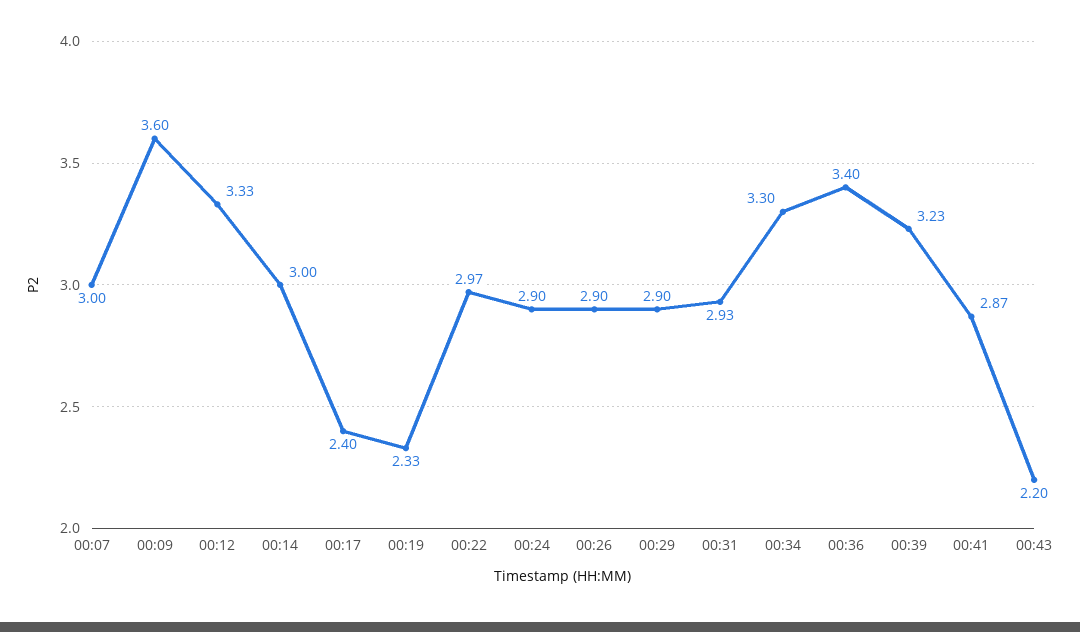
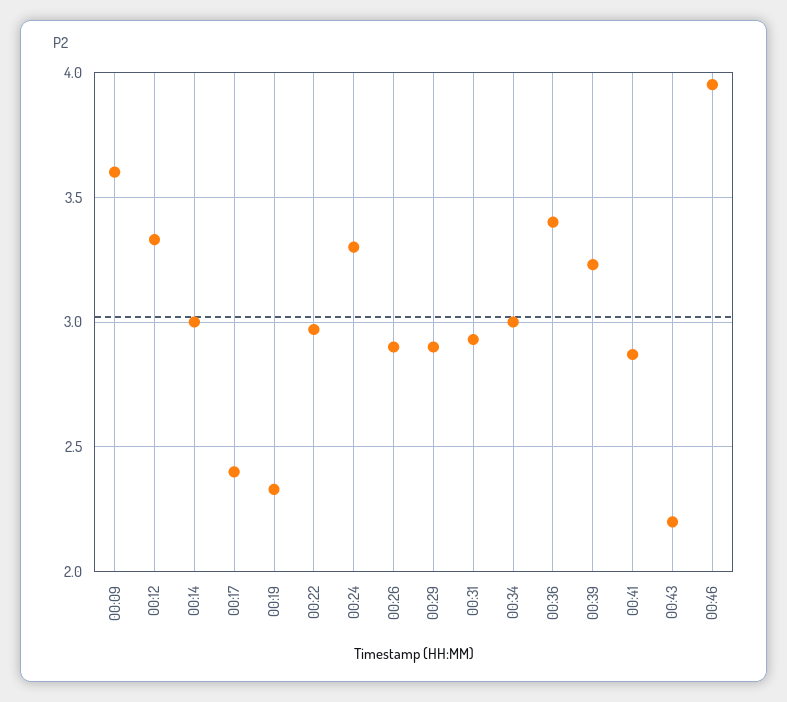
00:07: 3 -> none
00:24: 2.9 -> 3.3
00:34: 3.3 -> 3
00:46: none -> 3.95

